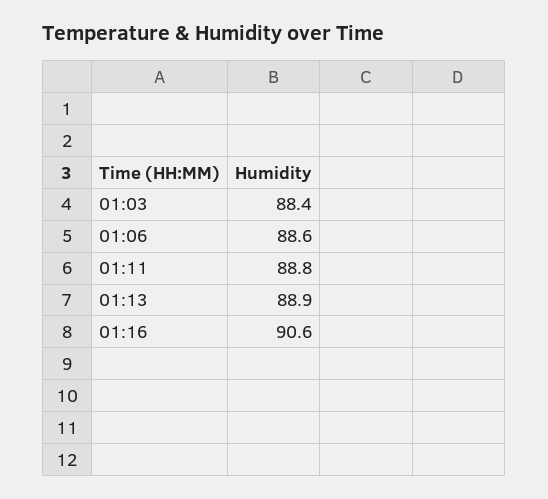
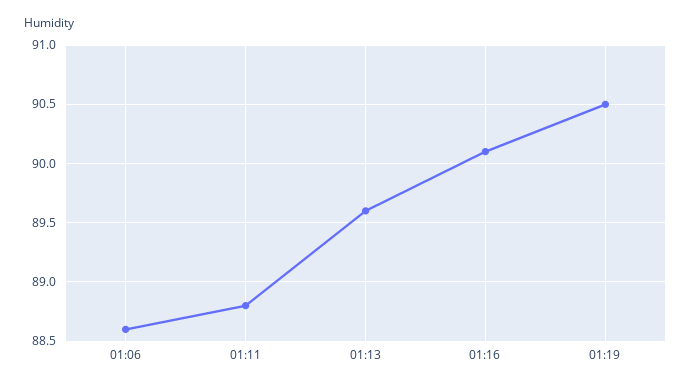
01:03: 88.4 -> none
01:13: 88.9 -> 89.6
01:16: 90.6 -> 90.1
01:19: none -> 90.5

